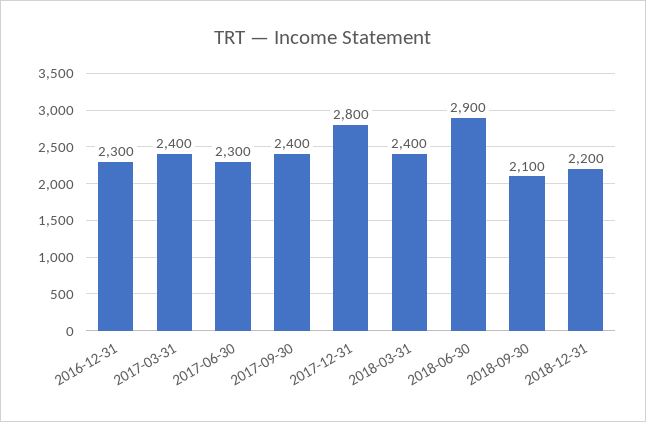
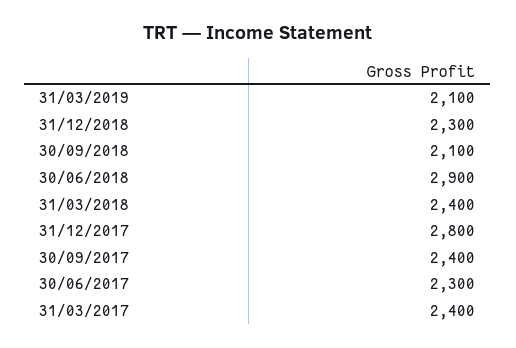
2016-12-31: 2300 -> none
2018-12-31: 2200 -> 2300
31/03/2019: none -> 2100

